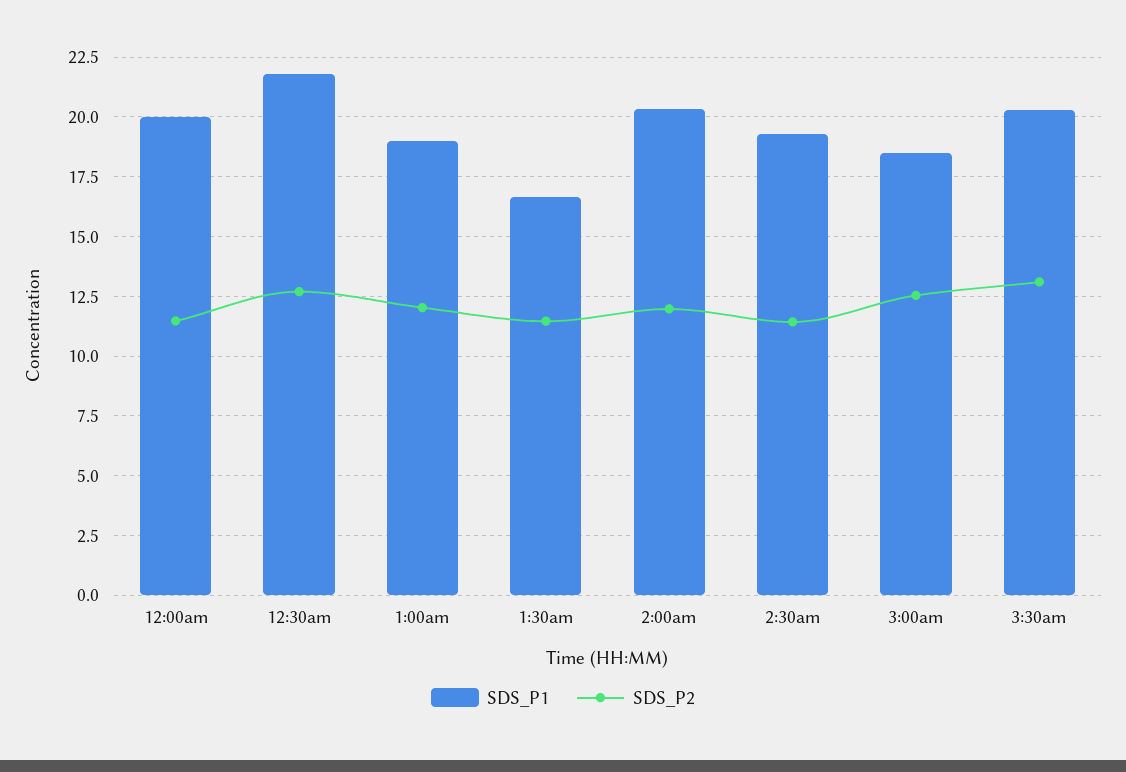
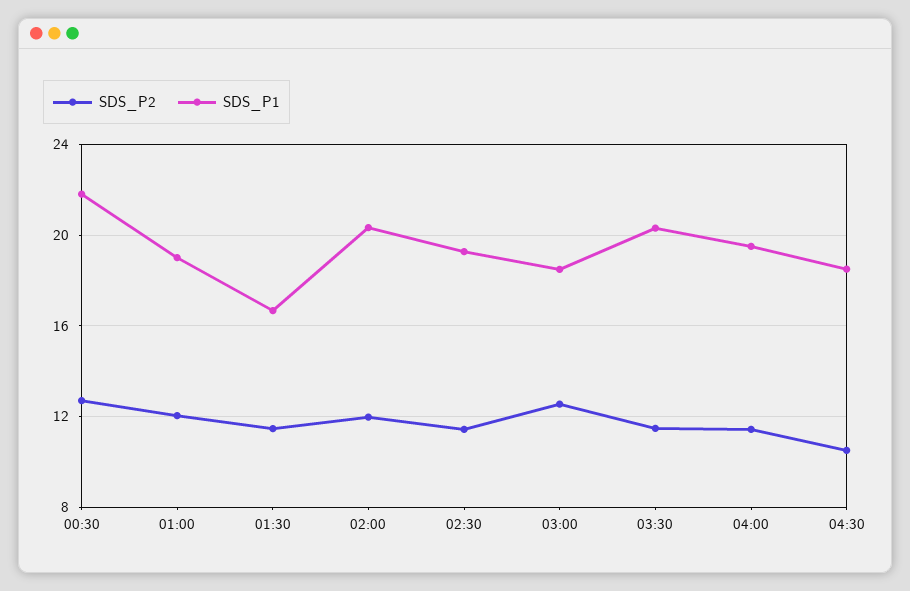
SDS_P1, 12:00am: 20 -> none
SDS_P2, 12:00am: 11.5 -> none
SDS_P2, 3:30am: 13 -> 11.5
SDS_P2, 04:00: none -> 11.5
SDS_P1, 04:00: none -> 19.5
SDS_P2, 04:30: none -> 10.5
SDS_P1, 04:30: none -> 18.5

